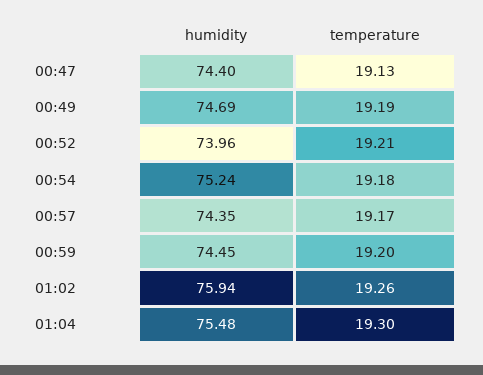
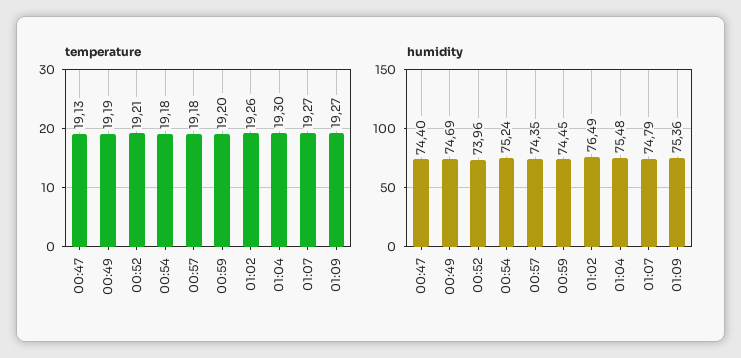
temperature, 00:57: 19.17 -> 19.18
humidity, 01:02: 75.94 -> 76.49
temperature, 01:07: none -> 19.27
temperature, 01:09: none -> 19.27
humidity, 01:07: none -> 74.79
humidity, 01:09: none -> 75.36

